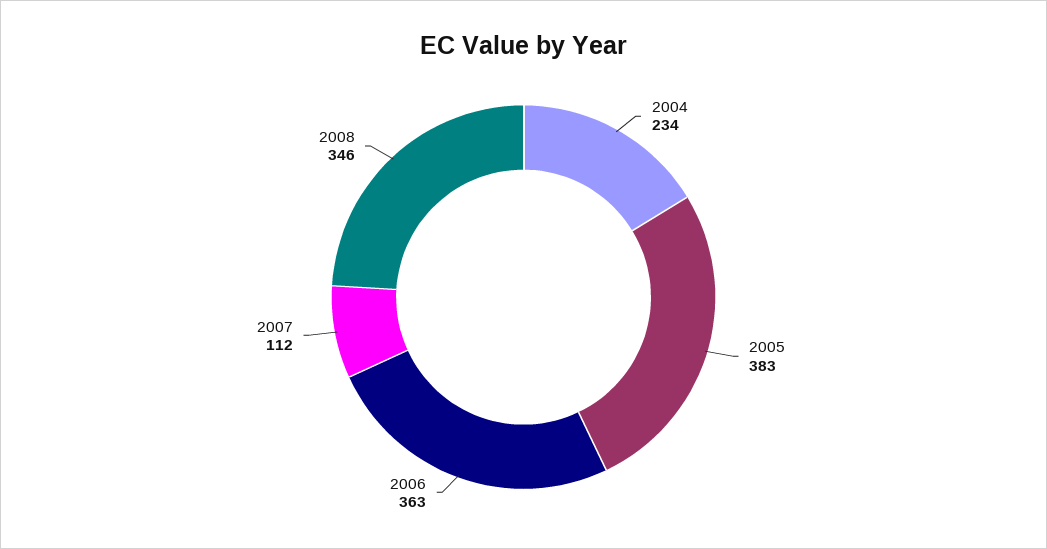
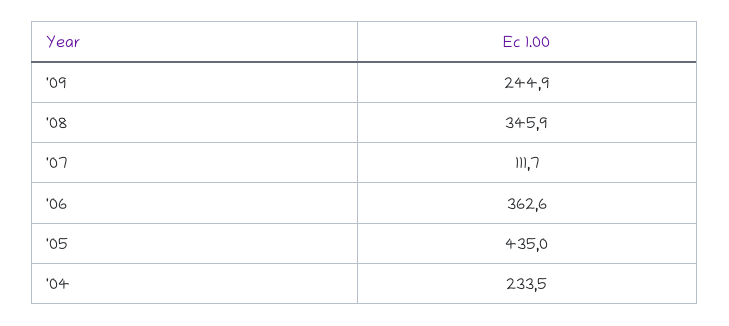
2005: 383 -> 435
'09: none -> 244.9

